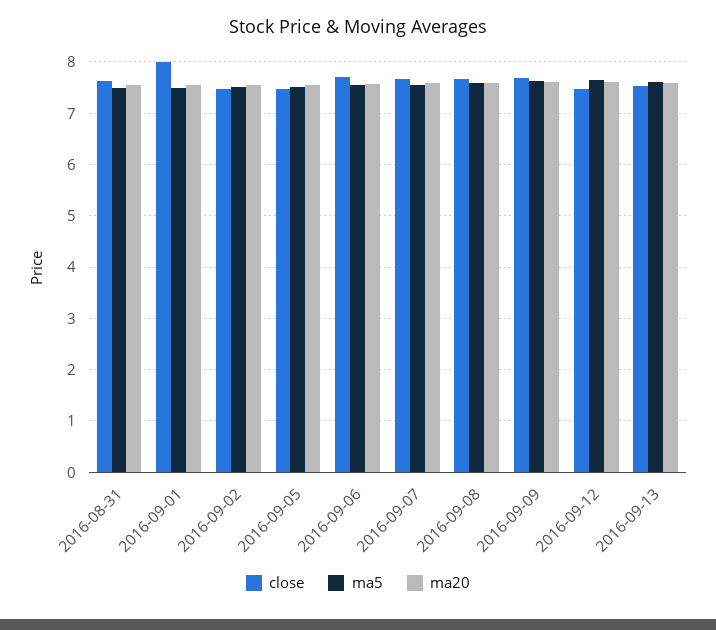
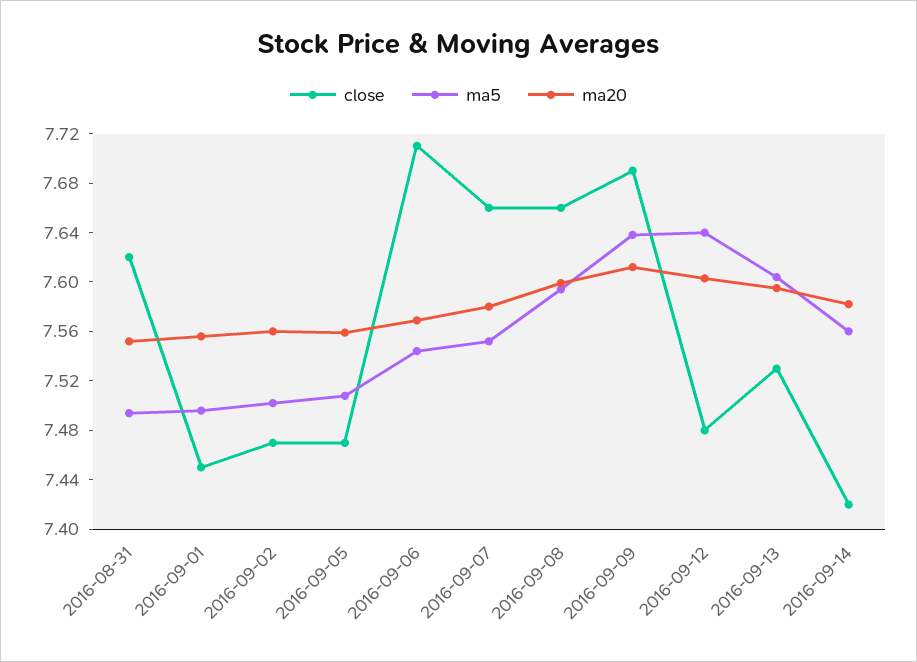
close, 2016-09-01: 8 -> 7.45
close, 2016-09-14: none -> 7.42
ma5, 2016-09-14: none -> 7.56
ma20, 2016-09-14: none -> 7.58

